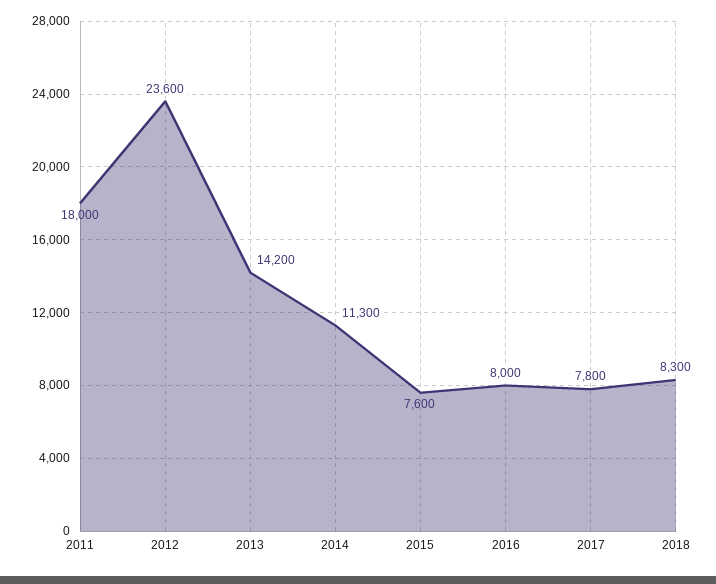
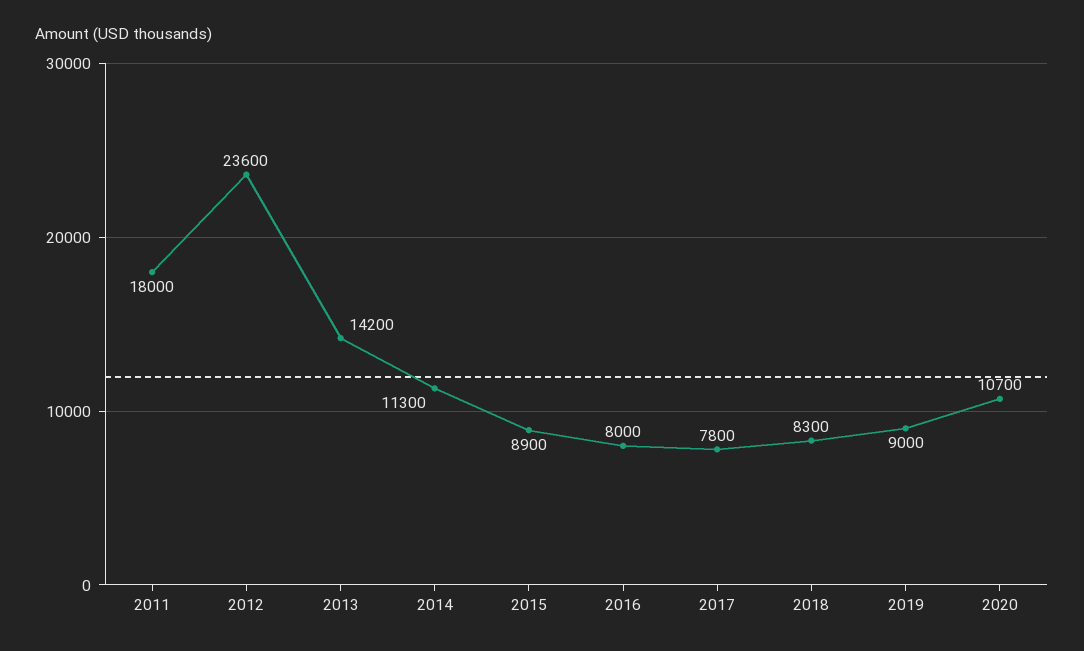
2015: 7600 -> 8900
2019: none -> 9000
2020: none -> 10700

